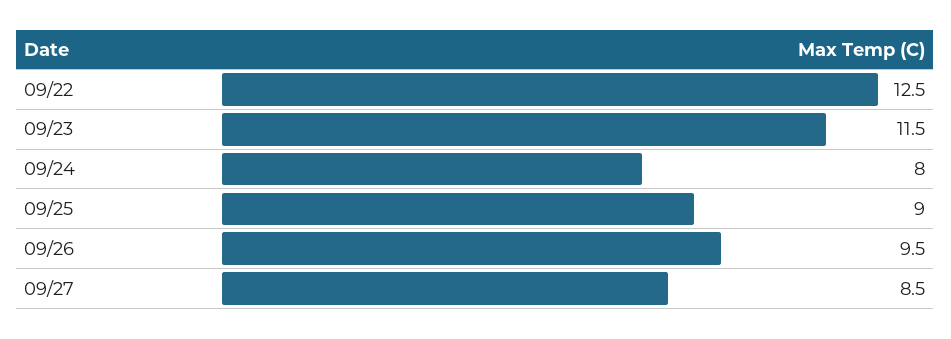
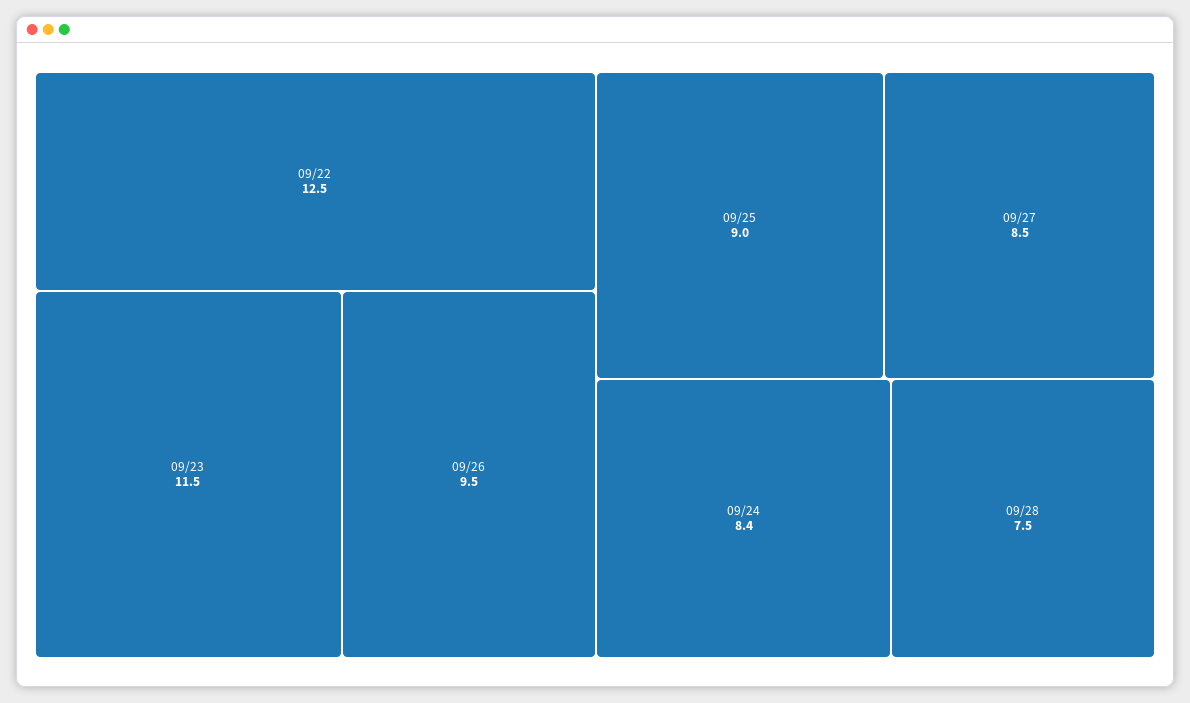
09/24: 8 -> 8.4
09/28: none -> 7.5

